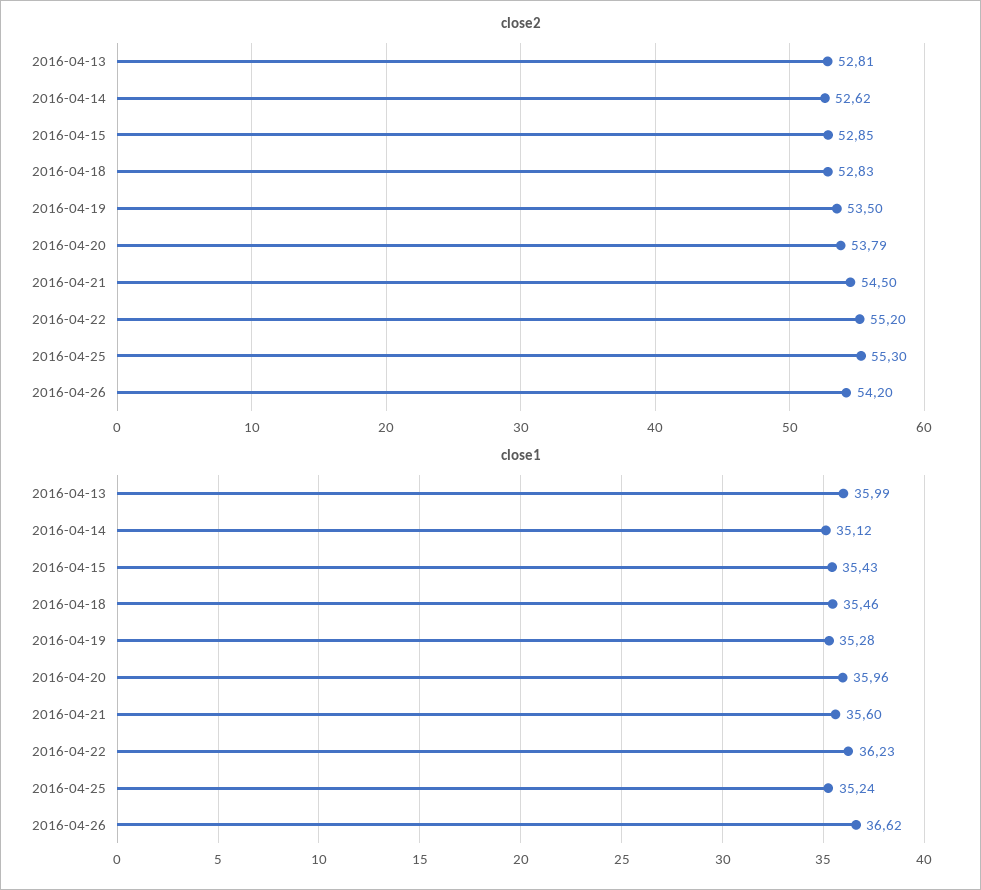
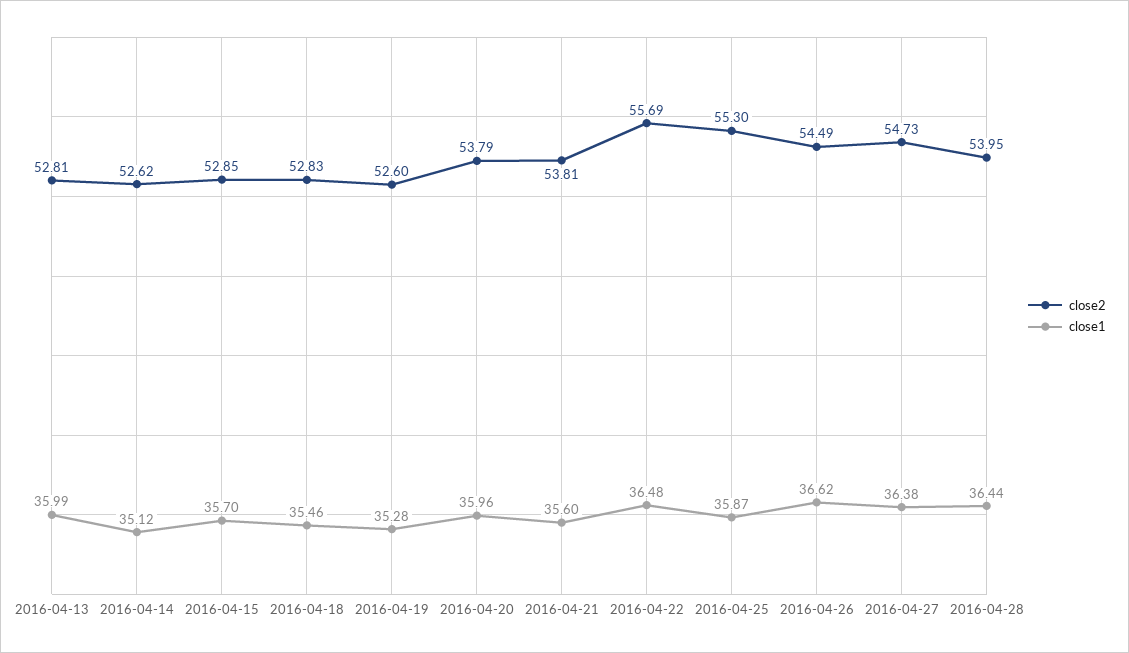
close2, 2016-04-19: 53.5 -> 52.6
close2, 2016-04-21: 54.5 -> 53.81
close2, 2016-04-22: 55.2 -> 55.69
close2, 2016-04-26: 54.2 -> 54.49
close1, 2016-04-15: 35.43 -> 35.7
close1, 2016-04-22: 36.23 -> 36.48
close1, 2016-04-25: 35.24 -> 35.87
close2, 2016-04-27: none -> 54.73
close1, 2016-04-27: none -> 36.38
close2, 2016-04-28: none -> 53.95
close1, 2016-04-28: none -> 36.44

